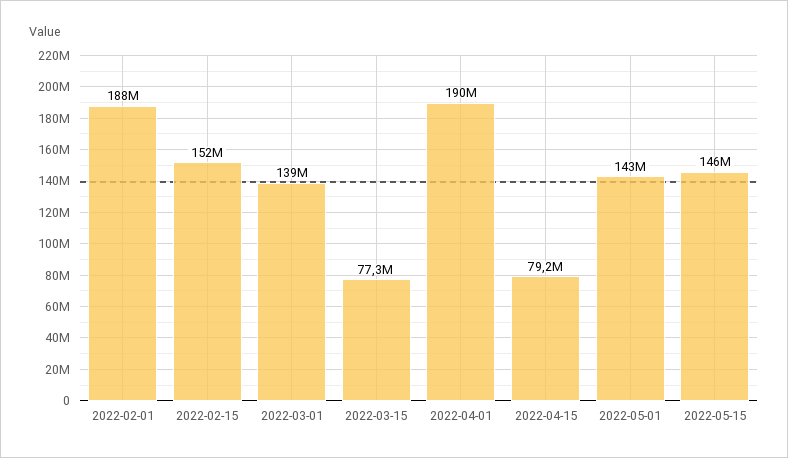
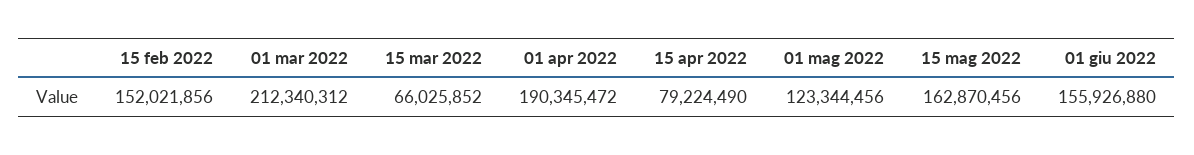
2022-02-01: 188000000 -> none
2022-03-01: 139000000 -> 212340312
2022-03-15: 77300000 -> 66025852
2022-05-01: 143000000 -> 123344456
2022-05-15: 146000000 -> 162870456
01 giu 2022: none -> 155926880

